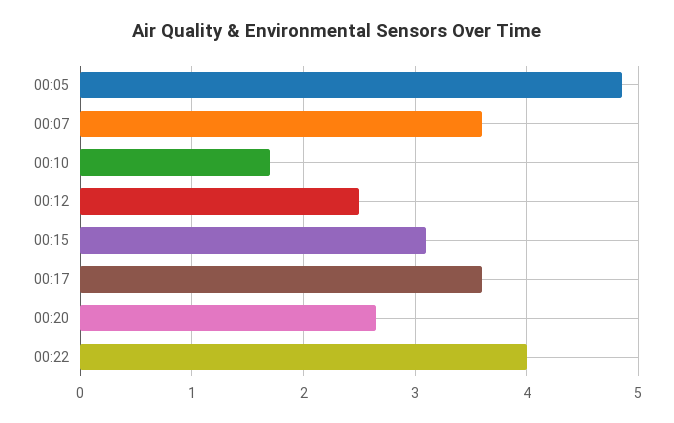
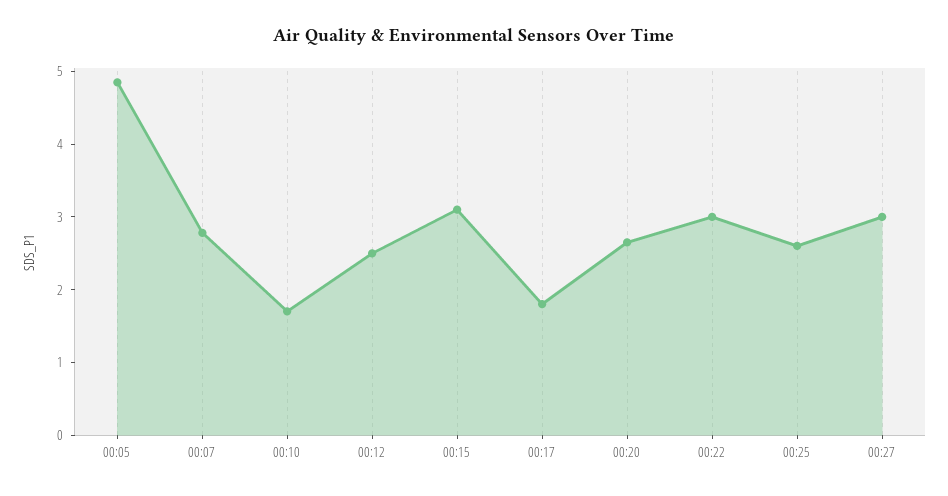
00:07: 3.6 -> 2.8
00:17: 3.6 -> 1.8
00:22: 4 -> 3
00:25: none -> 2.6
00:27: none -> 3

